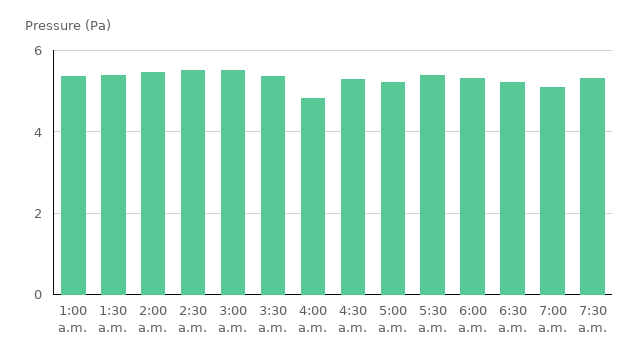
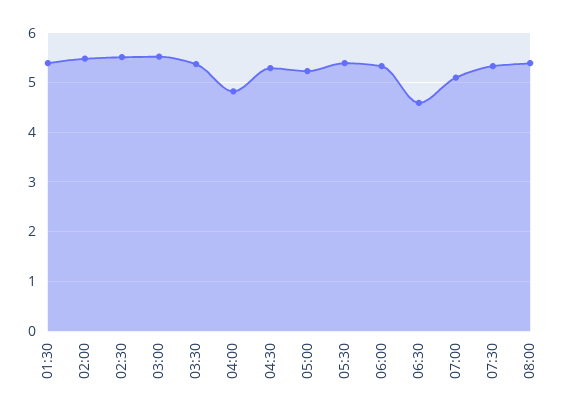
1:00 a.m.: 5.4 -> none
6:30 a.m.: 5.2 -> 4.6
08:00: none -> 5.4

